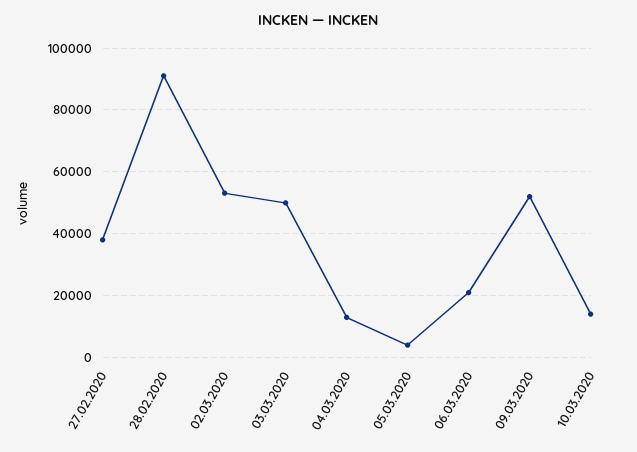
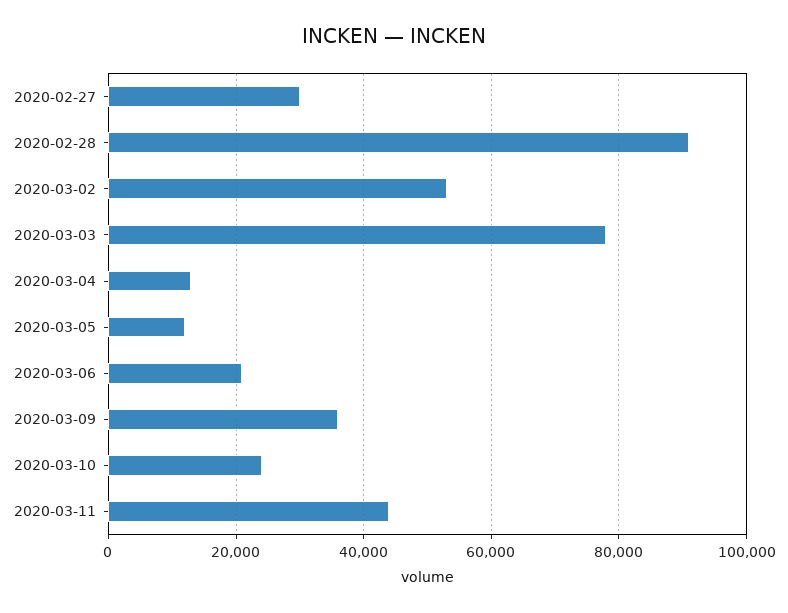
27.02.2020: 38000 -> 30000
03.03.2020: 50000 -> 78000
05.03.2020: 4000 -> 12000
09.03.2020: 52000 -> 36000
10.03.2020: 14000 -> 24000
2020-03-11: none -> 44000

